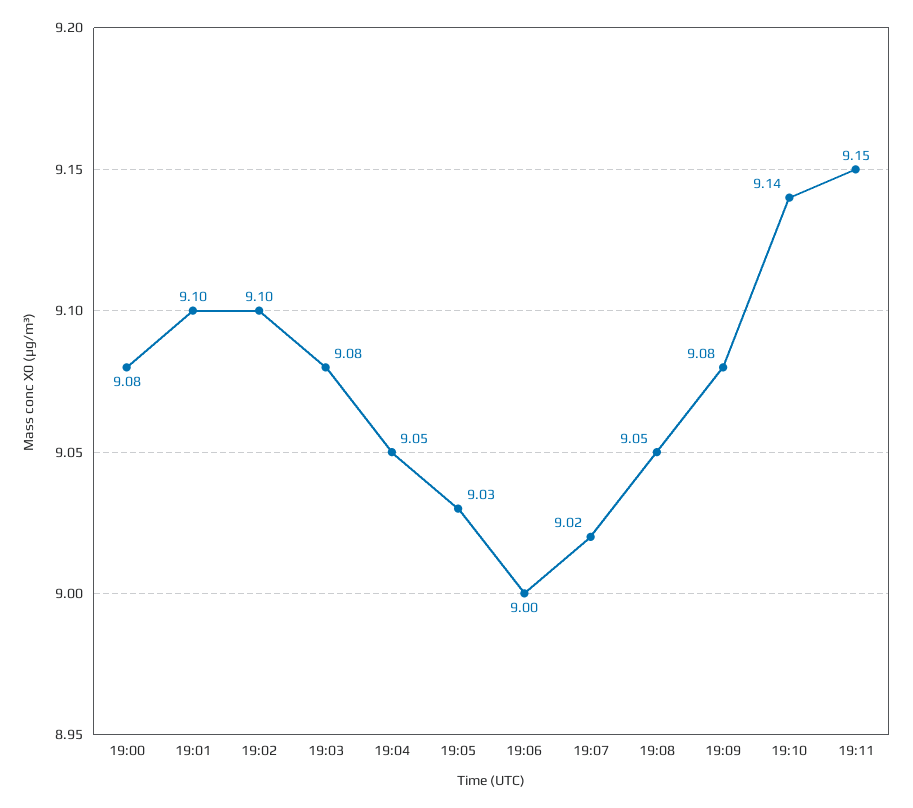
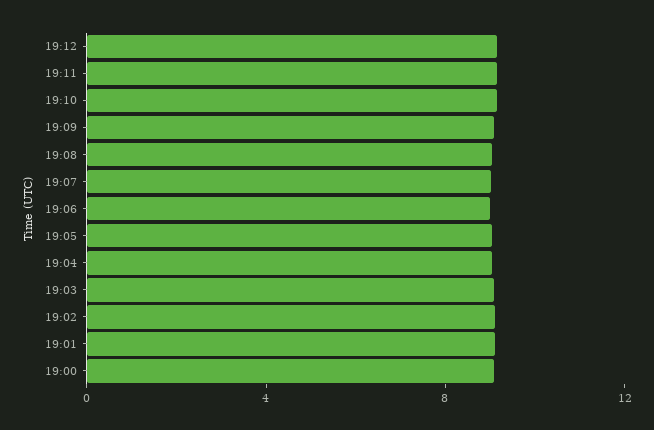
19:12: none -> 9

